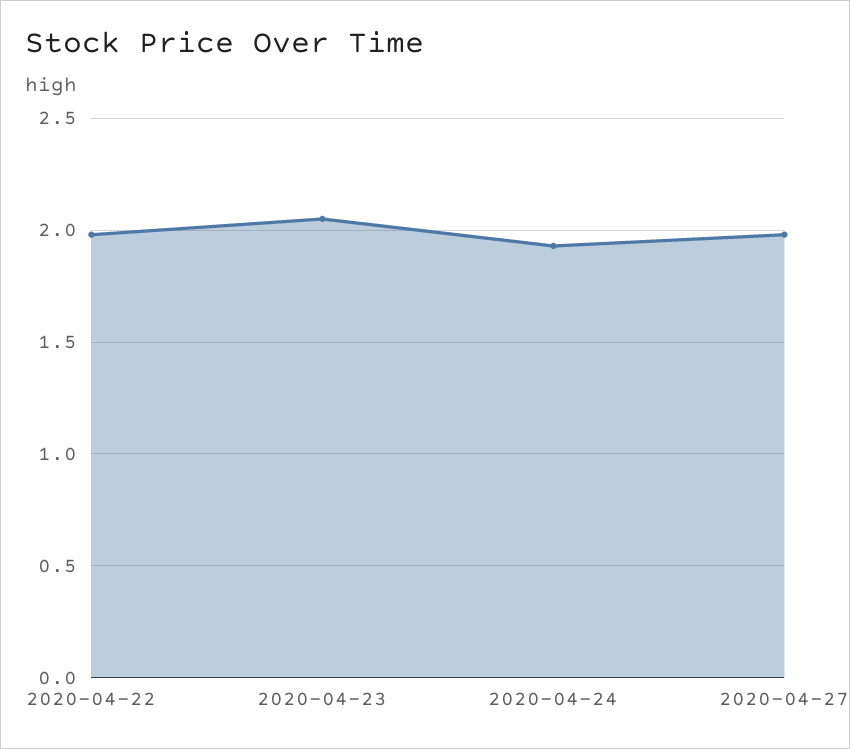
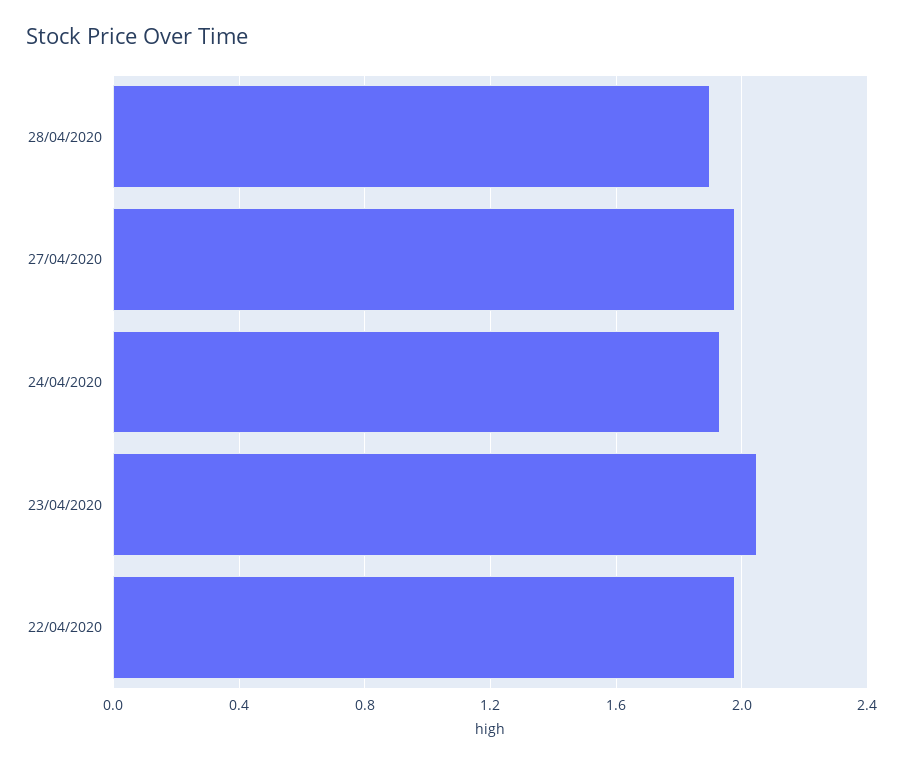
28/04/2020: none -> 1.9

